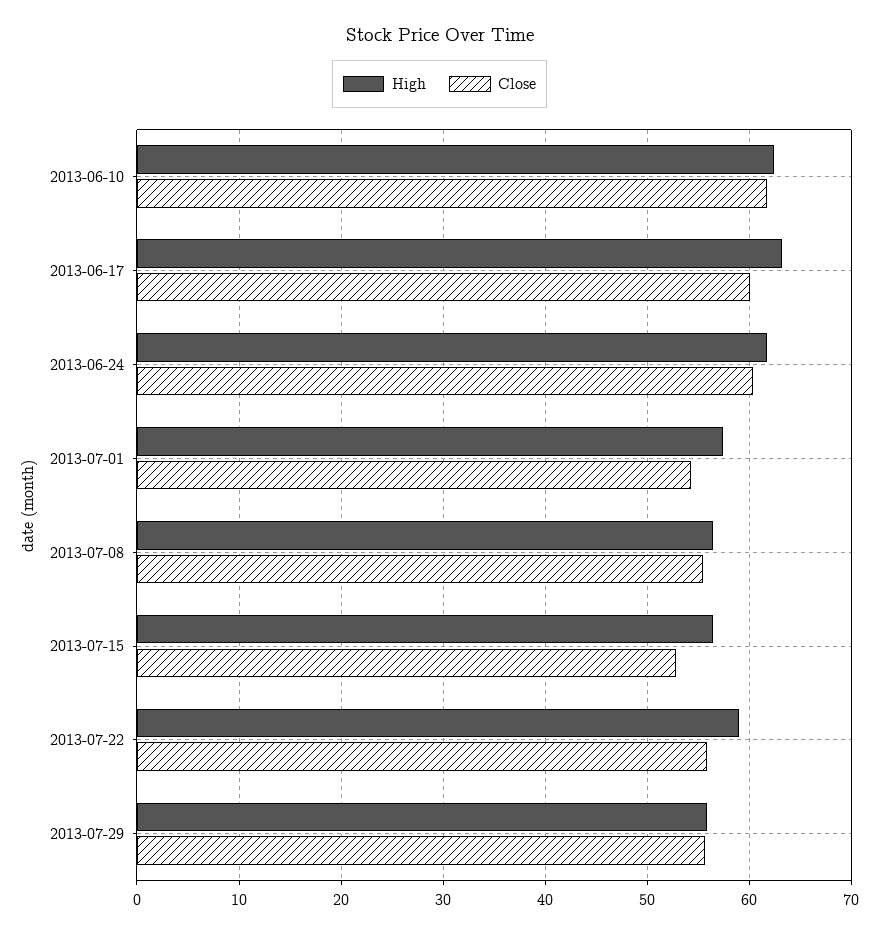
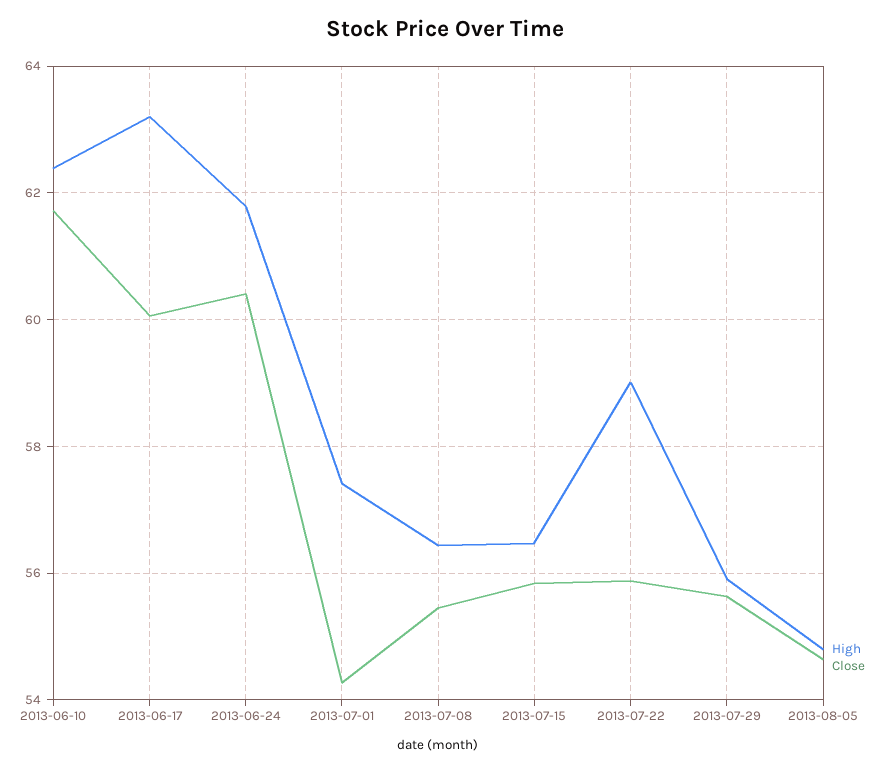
Close, 2013-07-15: 53 -> 55.8
High, 2013-08-05: none -> 54.8
Close, 2013-08-05: none -> 54.6

